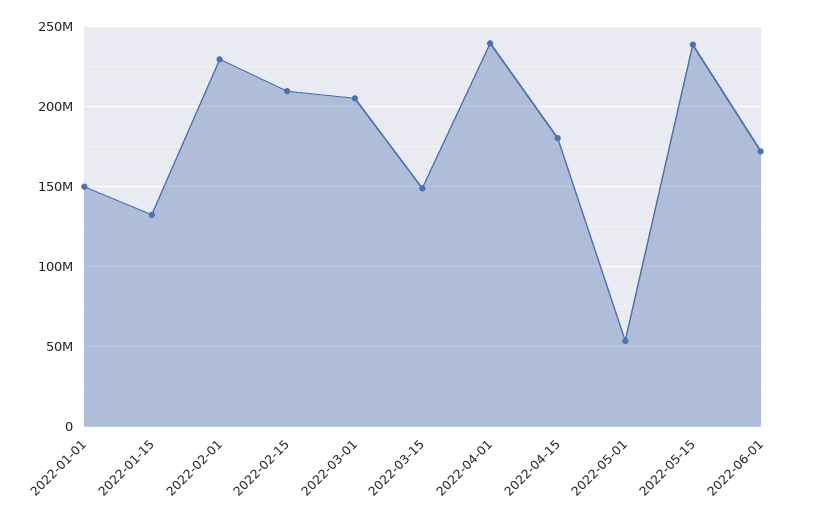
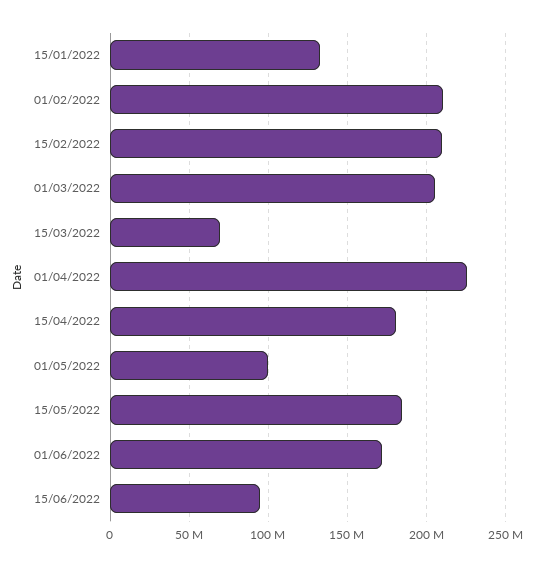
2022-01-01: 150000000 -> none
2022-02-01: 230000000 -> 210000000
2022-03-15: 150000000 -> 70000000
2022-04-01: 240000000 -> 225000000
2022-05-01: 55000000 -> 100000000
2022-05-15: 240000000 -> 185000000
15/06/2022: none -> 95000000

